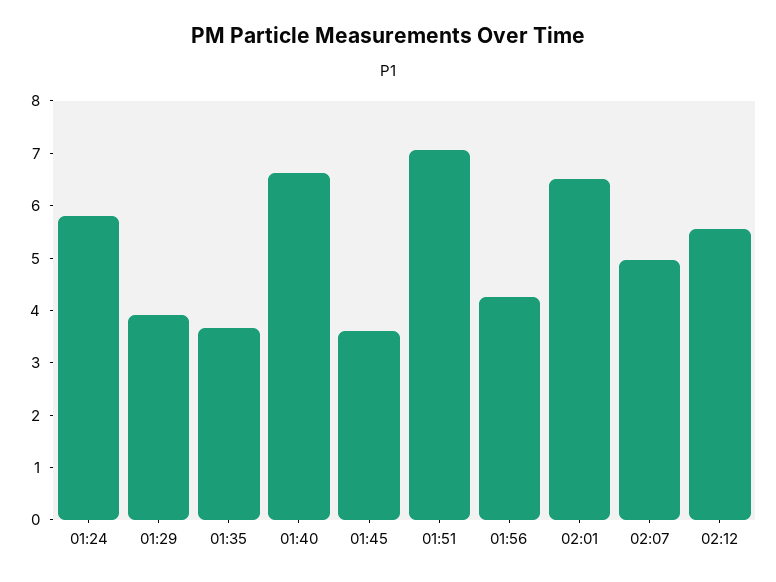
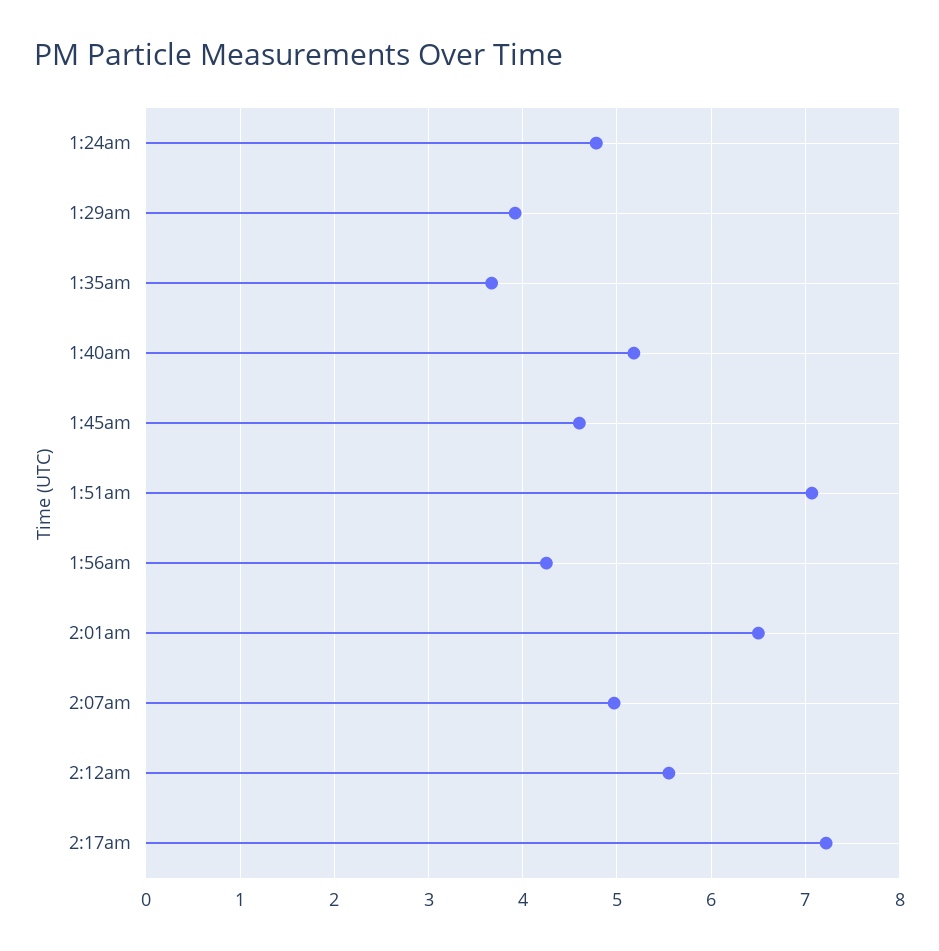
01:24: 5.8 -> 4.8
01:40: 6.6 -> 5.2
01:45: 3.6 -> 4.6
2:17am: none -> 7.2

